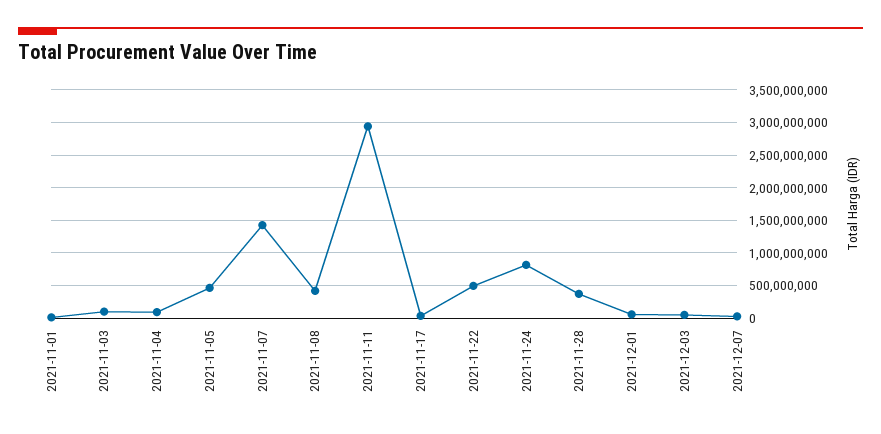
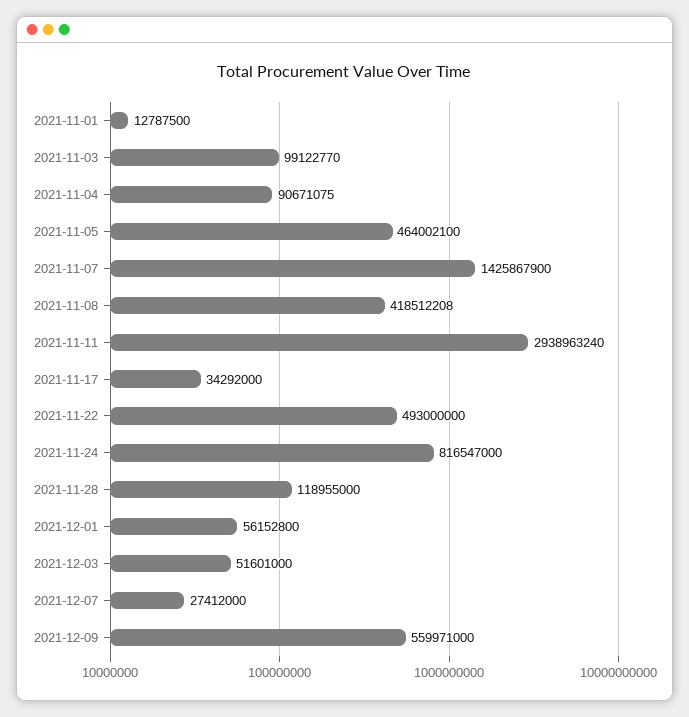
2021-11-28: 400000000 -> 118955000
2021-12-09: none -> 559971000

